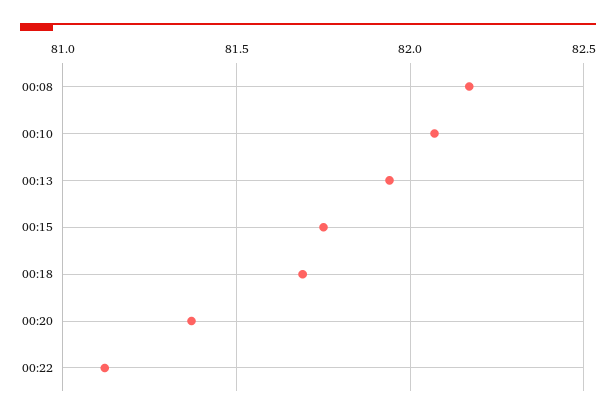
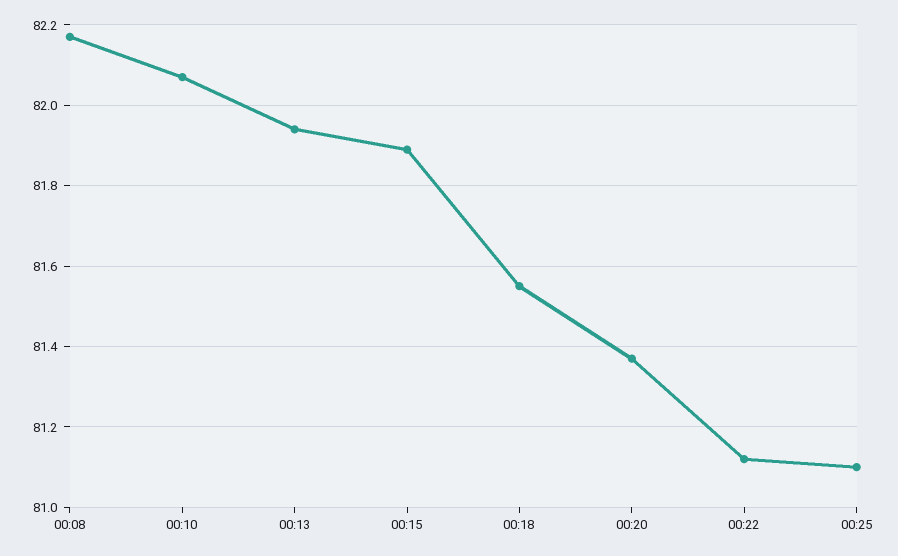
00:15: 81.75 -> 81.9
00:18: 81.7 -> 81.55
00:25: none -> 81.1

